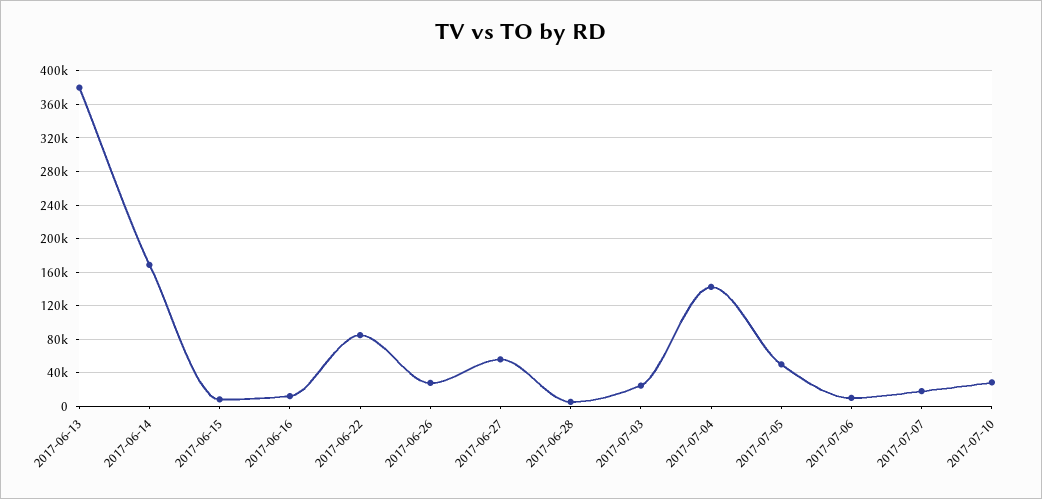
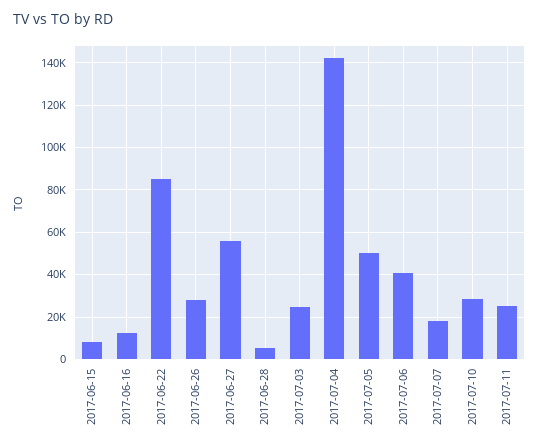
2017-06-13: 380000 -> none
2017-06-14: 170000 -> none
2017-07-06: 10000 -> 40000
2017-07-11: none -> 25000

